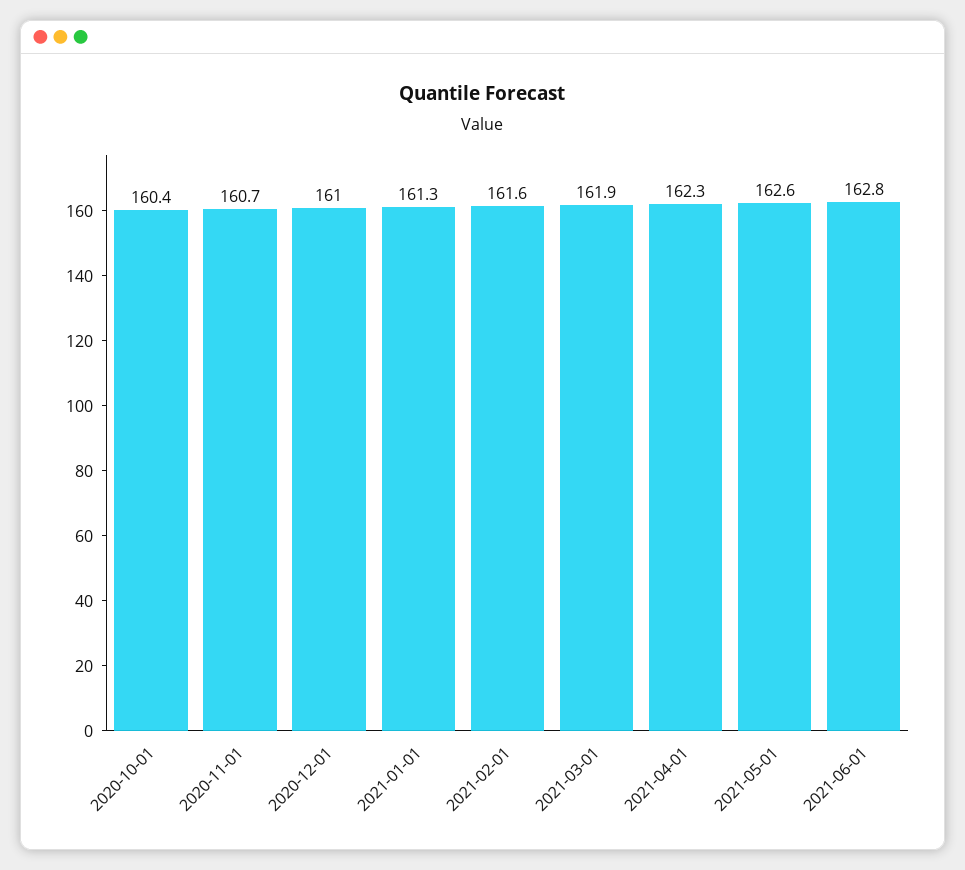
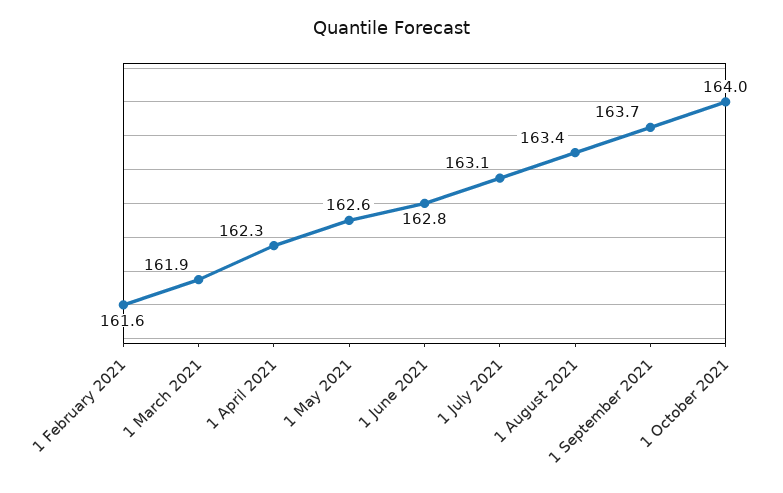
2020-10-01: 160.4 -> none
2020-11-01: 160.7 -> none
2020-12-01: 161 -> none
2021-01-01: 161.3 -> none
1 July 2021: none -> 163.1
1 August 2021: none -> 163.4
1 September 2021: none -> 163.7
1 October 2021: none -> 164

